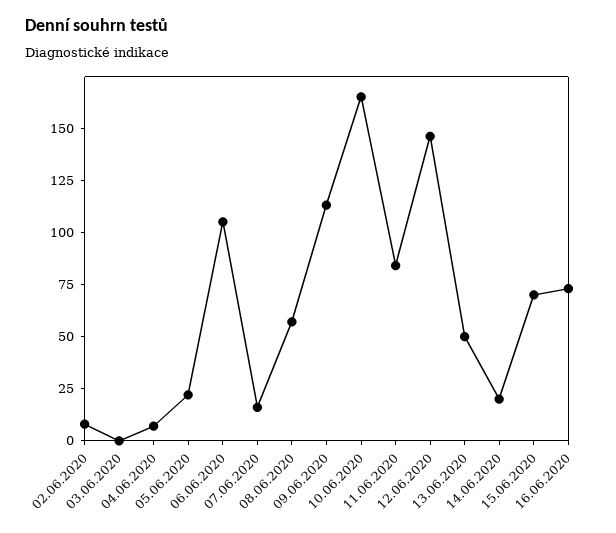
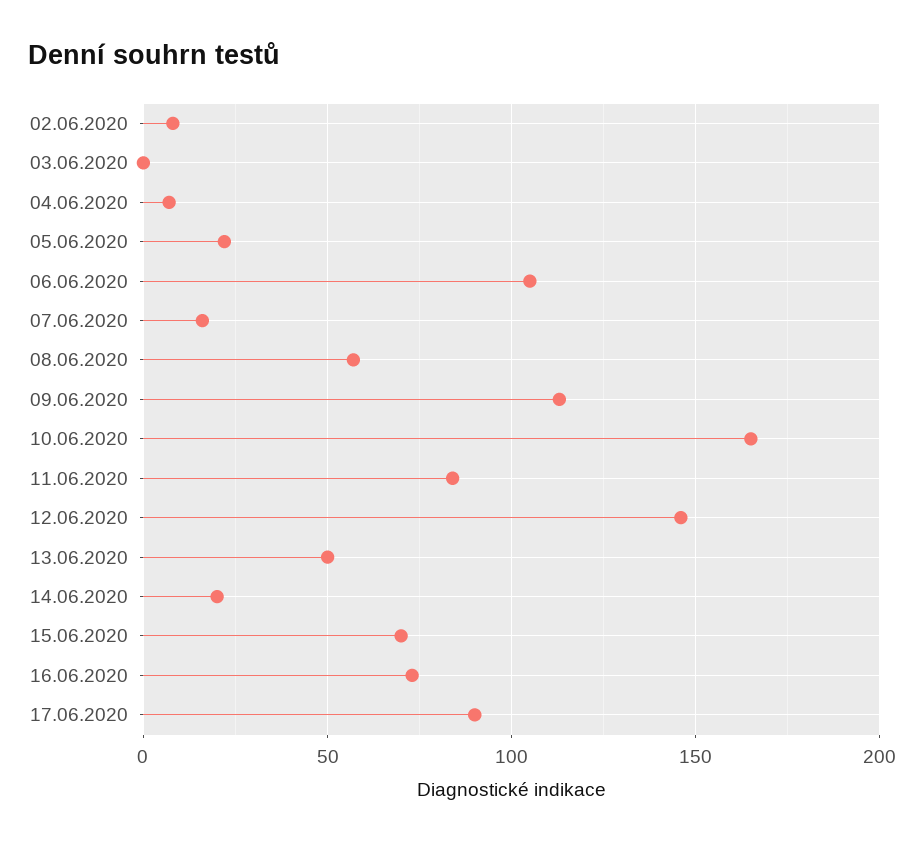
17.06.2020: none -> 90

